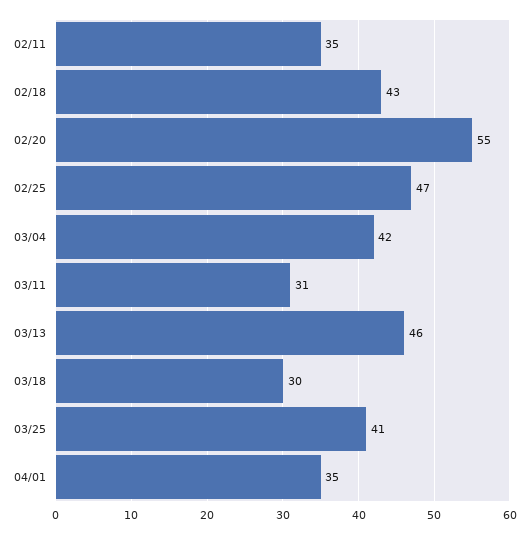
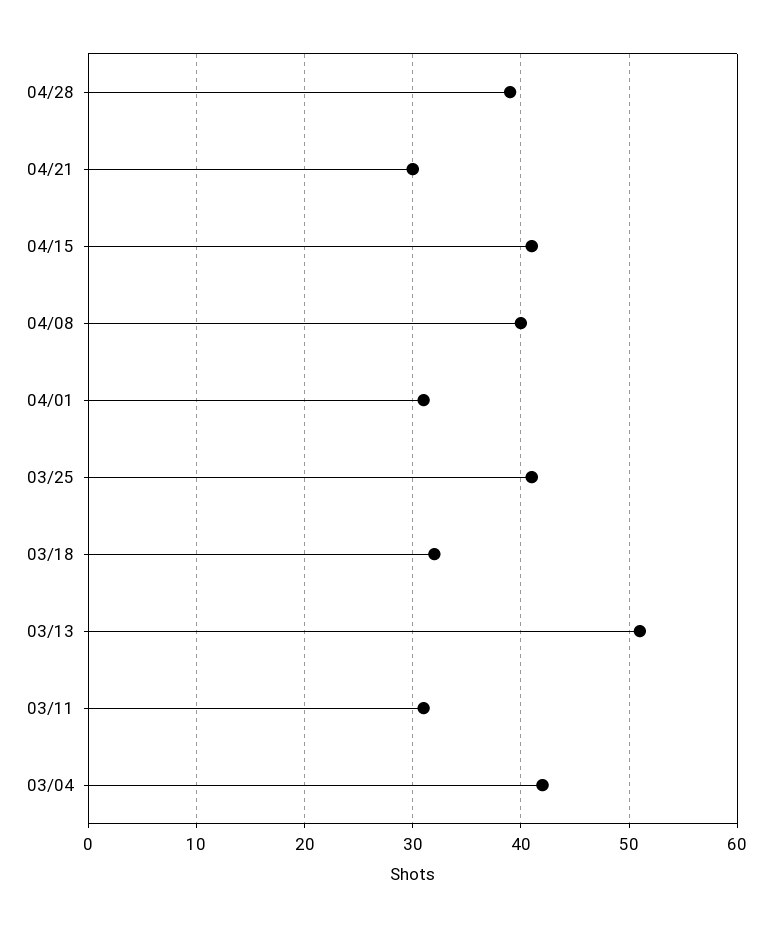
02/11: 35 -> none
02/18: 43 -> none
02/20: 55 -> none
02/25: 47 -> none
03/13: 46 -> 51
03/18: 30 -> 32
04/01: 35 -> 31
04/28: none -> 39
04/21: none -> 30
04/15: none -> 41
04/08: none -> 40

